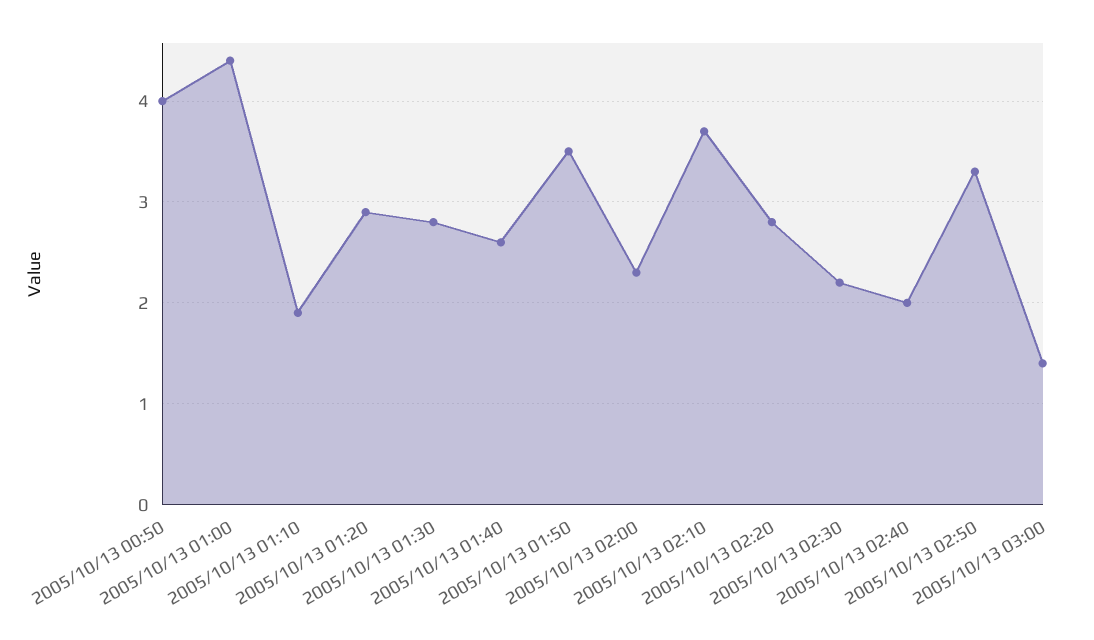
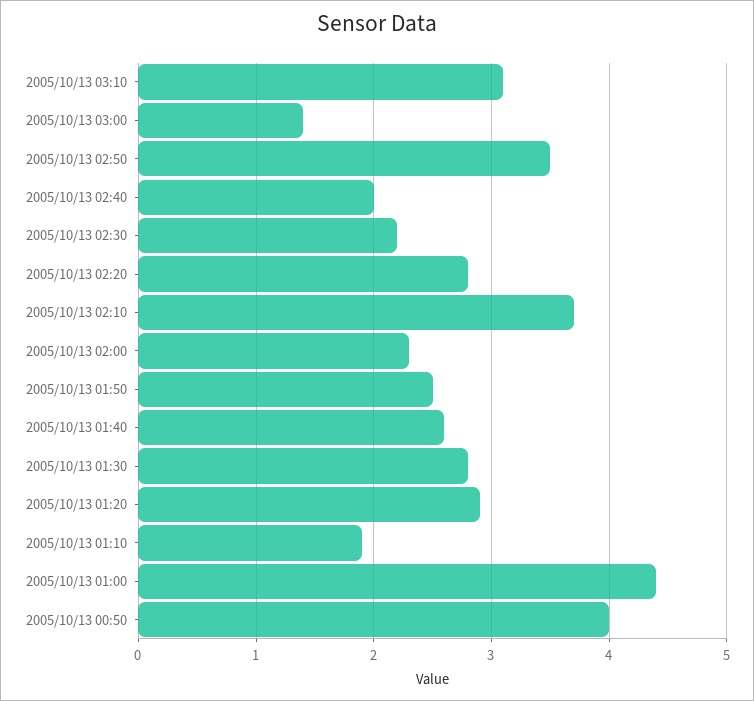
2005/10/13 01:50: 3.5 -> 2.5
2005/10/13 02:50: 3.3 -> 3.5
2005/10/13 03:10: none -> 3.1

